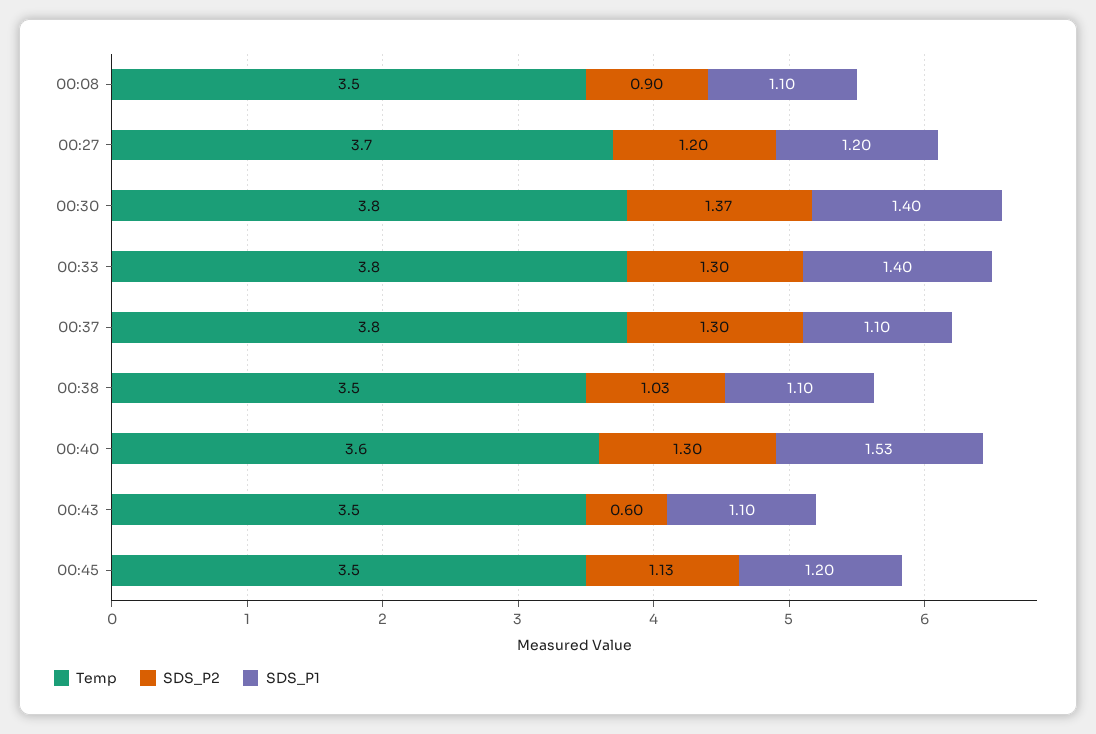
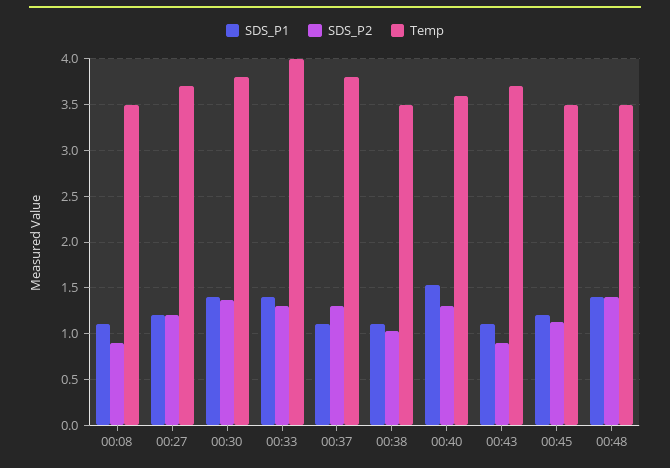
Temp, 00:33: 3.8 -> 4
Temp, 00:43: 3.5 -> 3.7
SDS_P2, 00:43: 0.6 -> 0.9
SDS_P1, 00:48: none -> 1.4
SDS_P2, 00:48: none -> 1.4
Temp, 00:48: none -> 3.5

